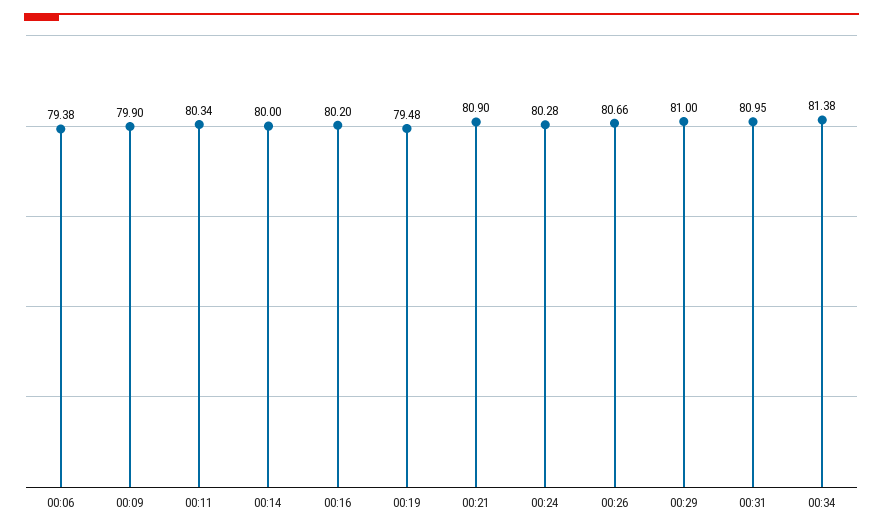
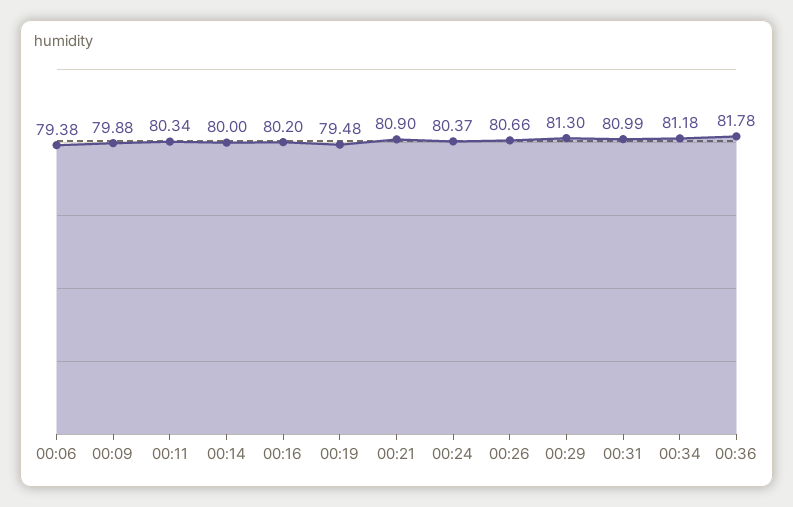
00:09: 79.9 -> 79.88
00:24: 80.28 -> 80.37
00:29: 81 -> 81.3
00:31: 80.95 -> 80.99
00:34: 81.38 -> 81.18
00:36: none -> 81.78

